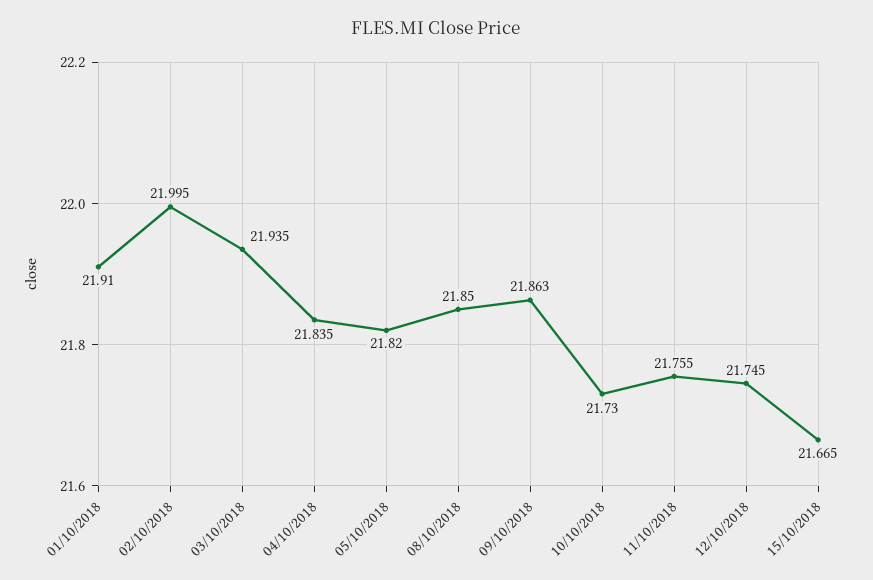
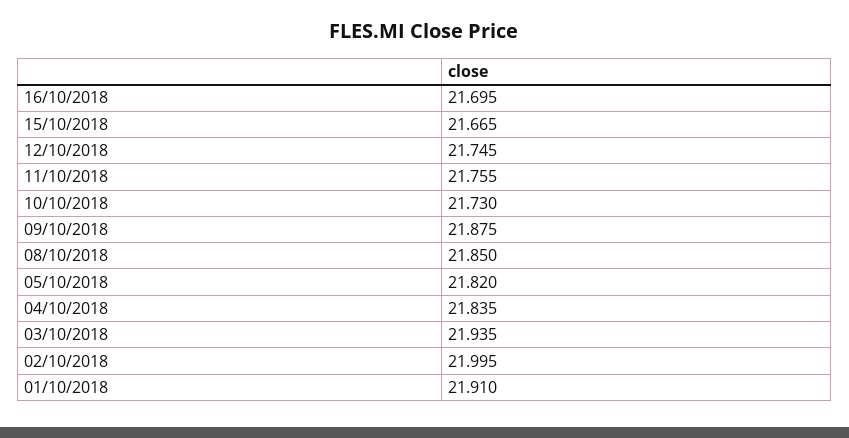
09/10/2018: 21.863 -> 21.875
16/10/2018: none -> 21.695

